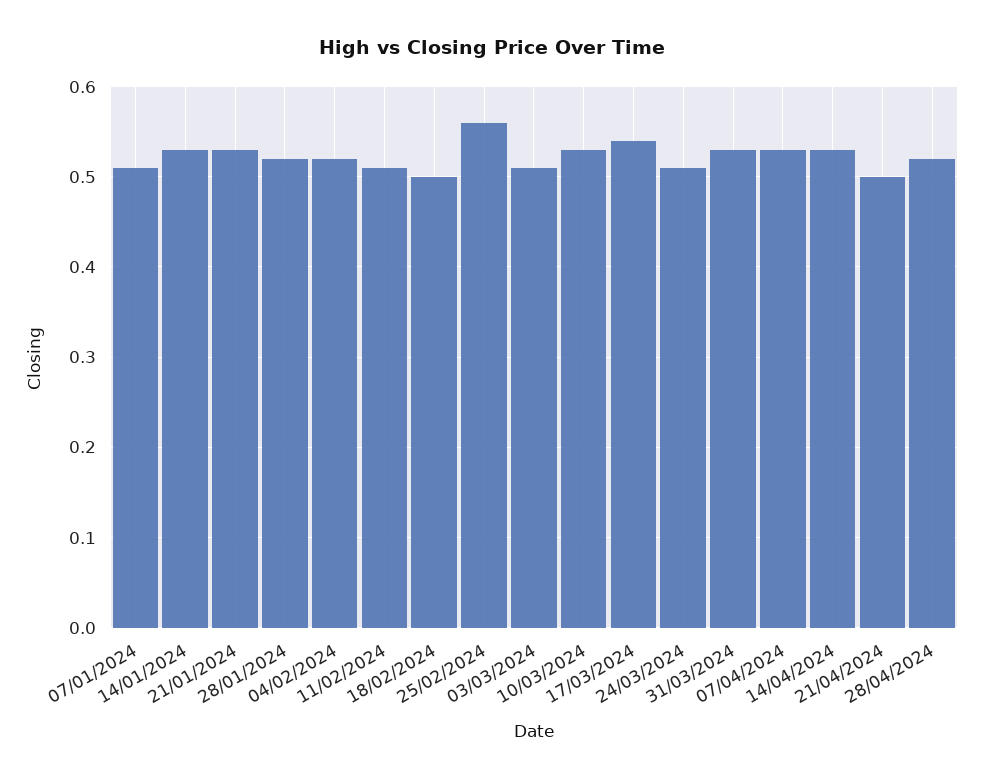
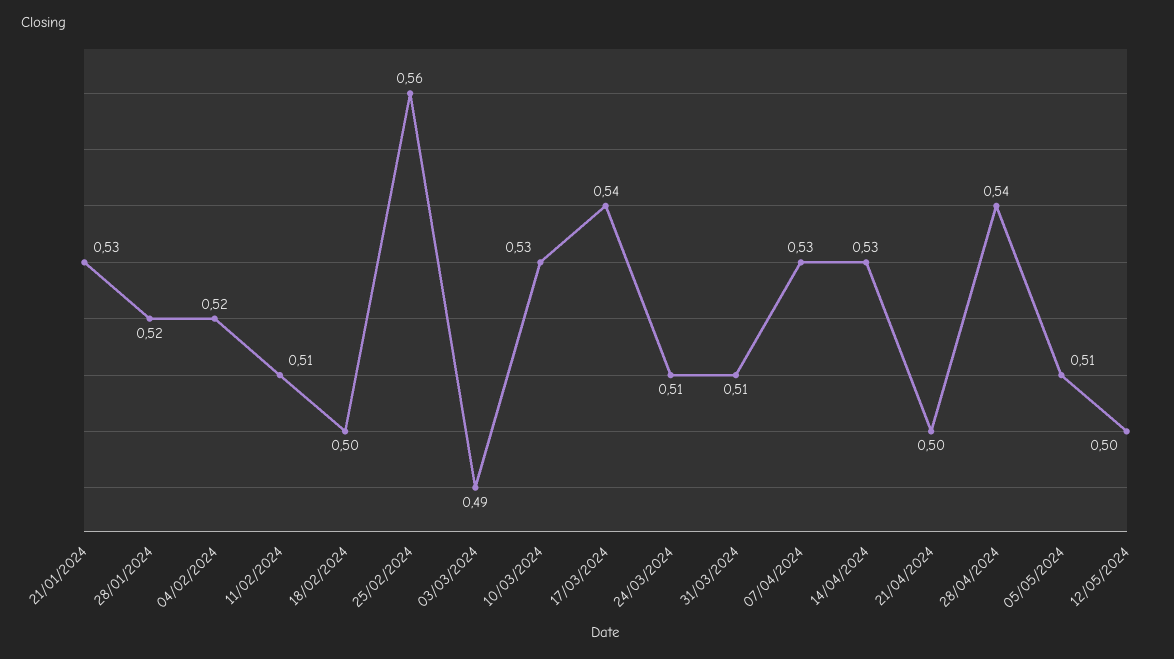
07/01/2024: 0.51 -> none
14/01/2024: 0.53 -> none
03/03/2024: 0.51 -> 0.49
31/03/2024: 0.53 -> 0.51
28/04/2024: 0.52 -> 0.54
05/05/2024: none -> 0.51
12/05/2024: none -> 0.5

